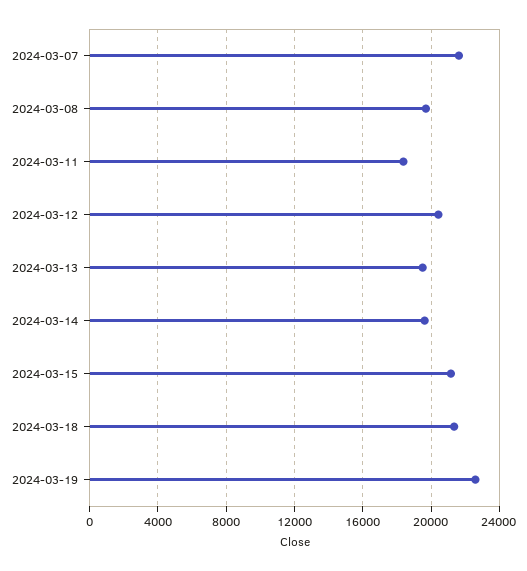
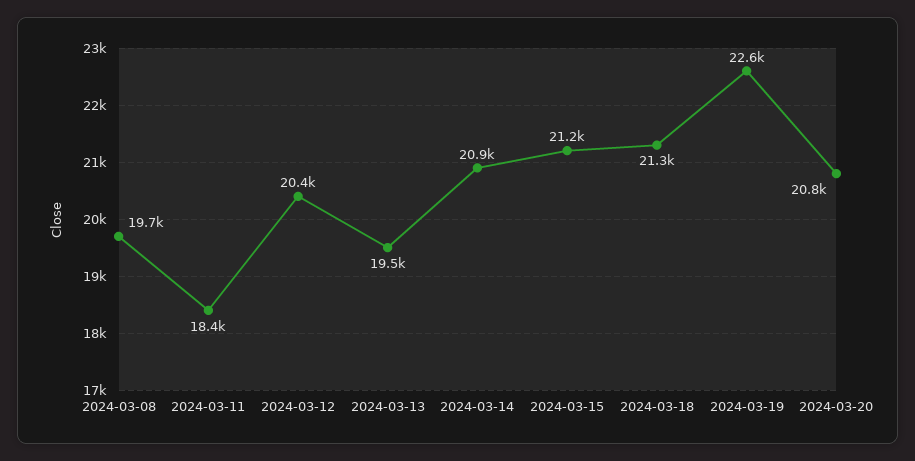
2024-03-07: 21500 -> none
2024-03-14: 19500 -> 20900
2024-03-20: none -> 20800

